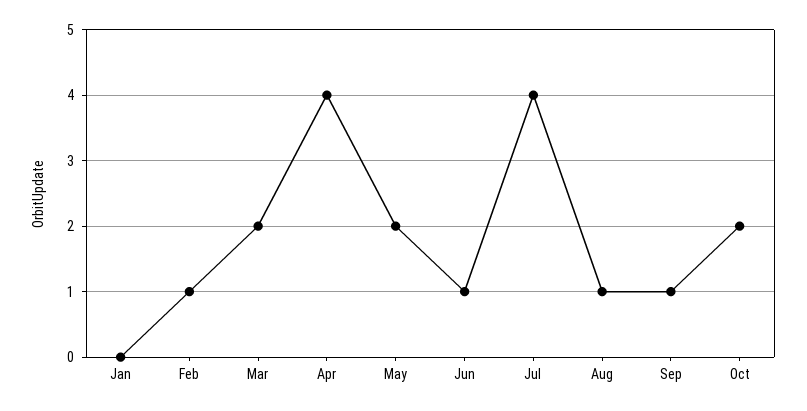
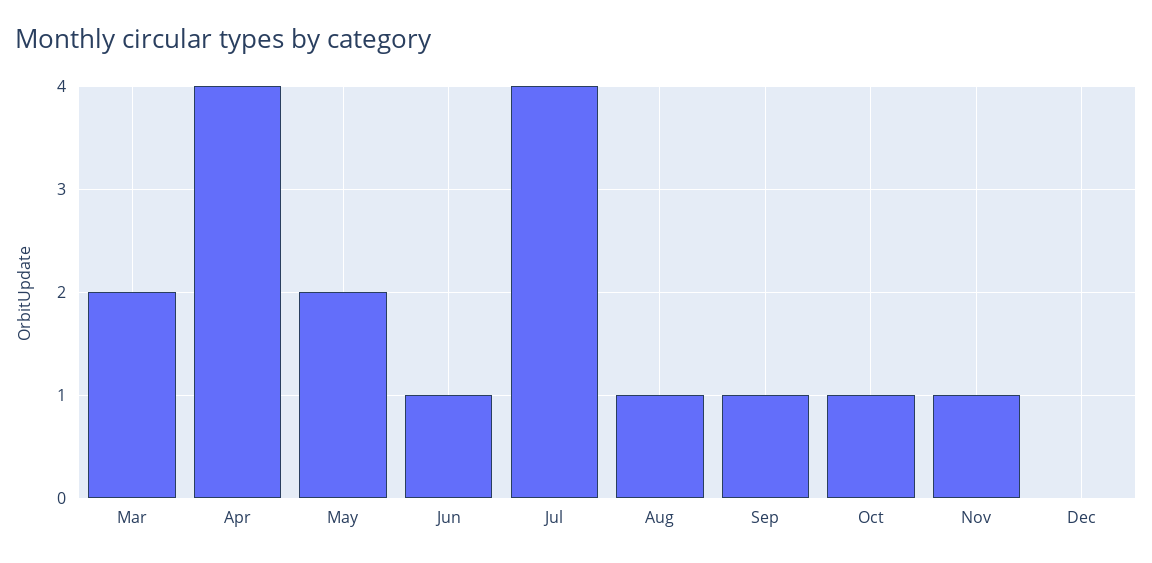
Jan: 0 -> none
Feb: 1 -> none
Oct: 2 -> 1
Nov: none -> 1
Dec: none -> 0

